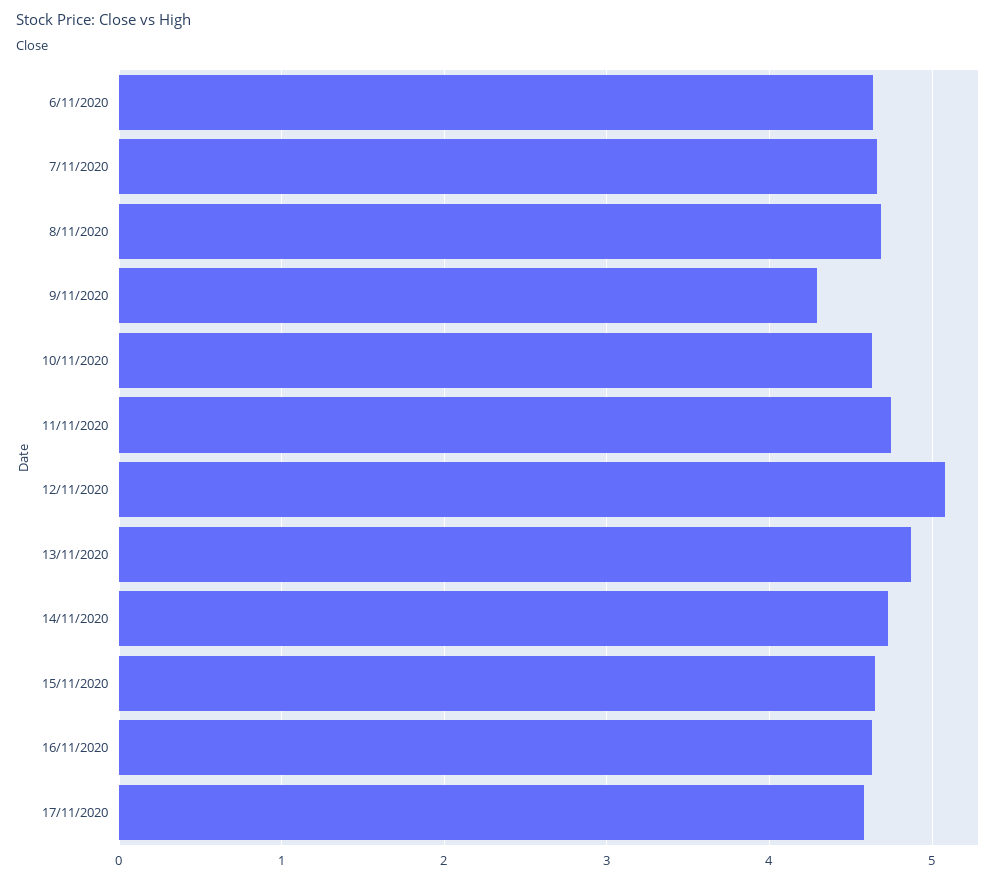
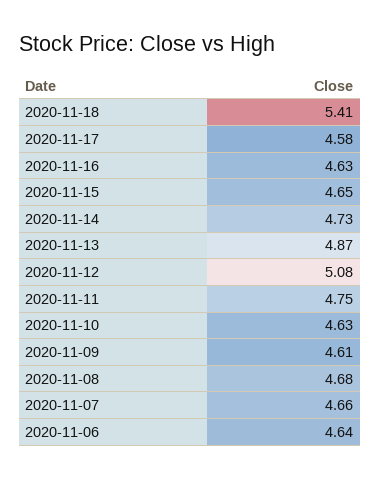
9/11/2020: 4.3 -> 4.61
2020-11-18: none -> 5.41

